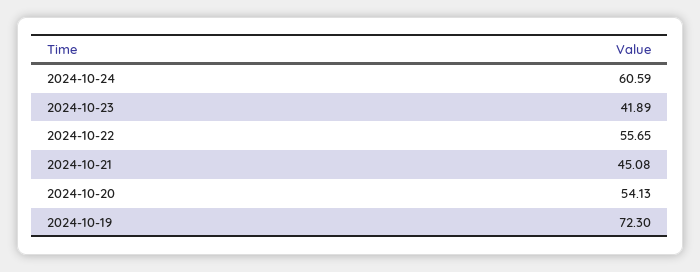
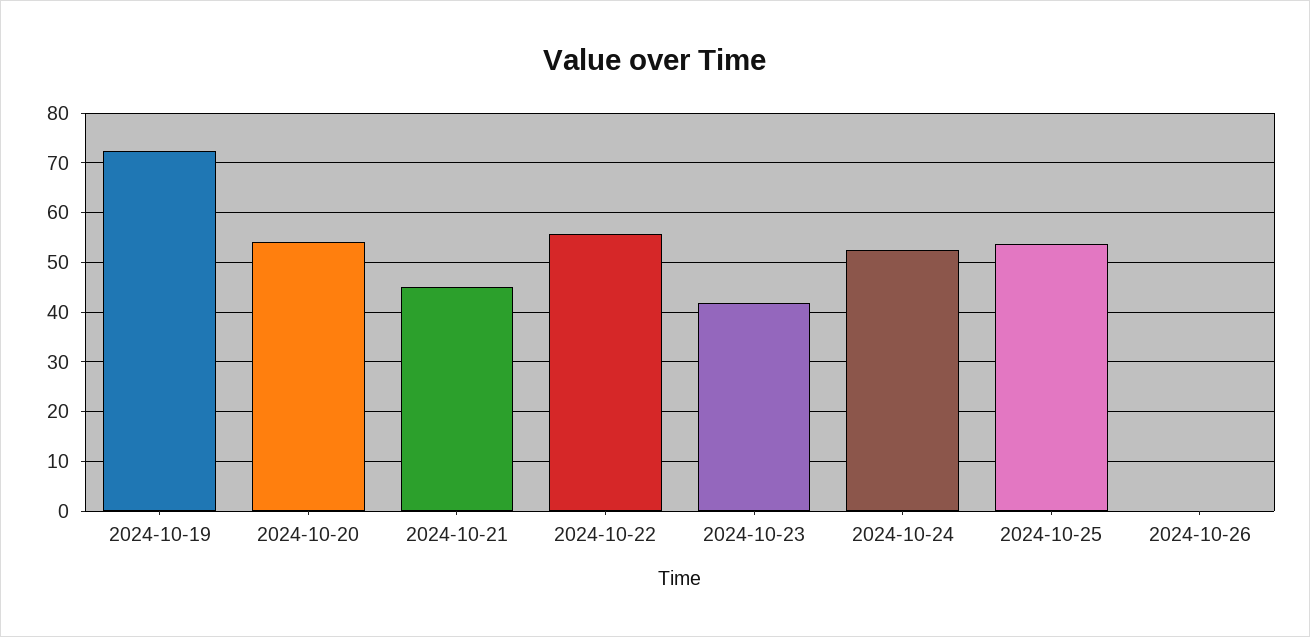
2024-10-24: 60.59 -> 52
2024-10-25: none -> 54
2024-10-26: none -> 0

